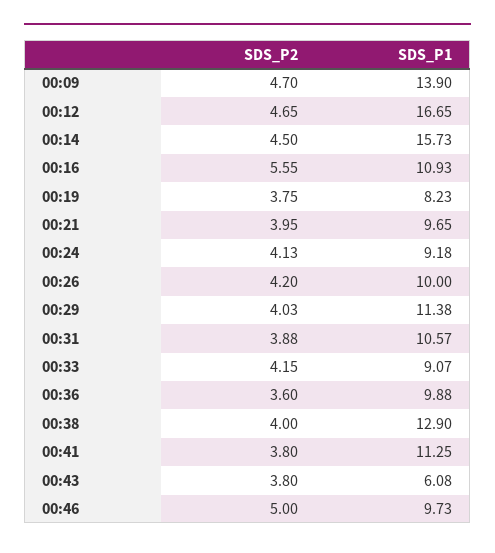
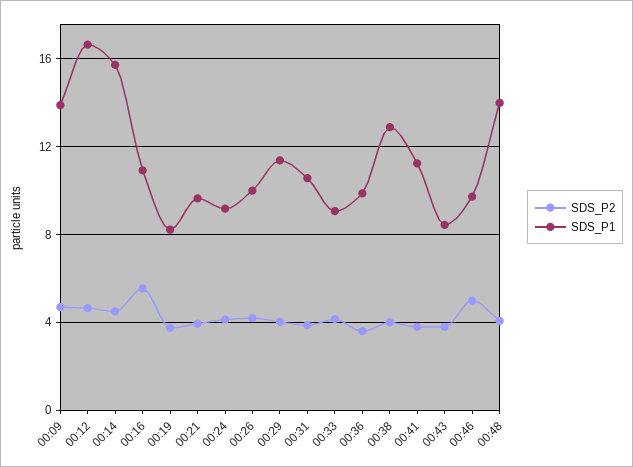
SDS_P1, 00:43: 6.08 -> 8.5
SDS_P2, 00:48: none -> 4
SDS_P1, 00:48: none -> 14

